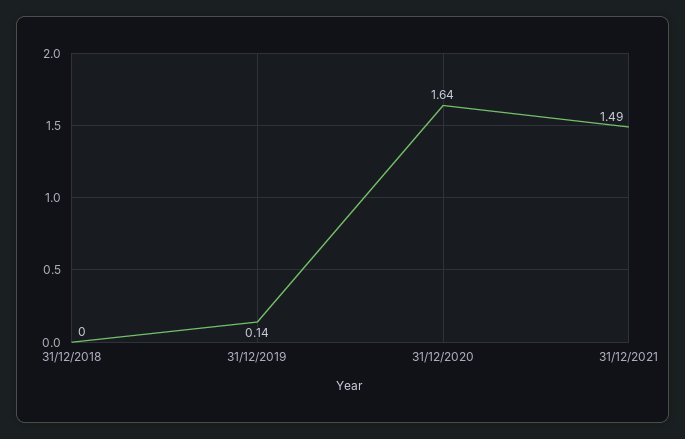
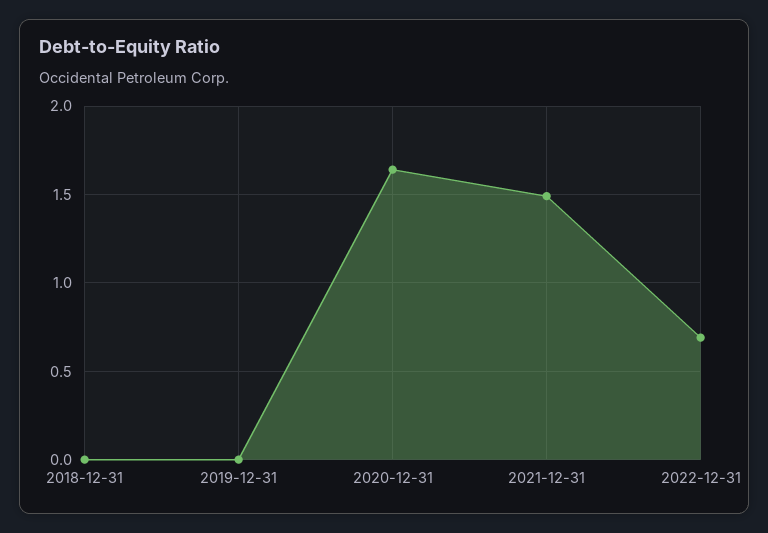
31/12/2019: 0.14 -> 0
2022-12-31: none -> 0.7

